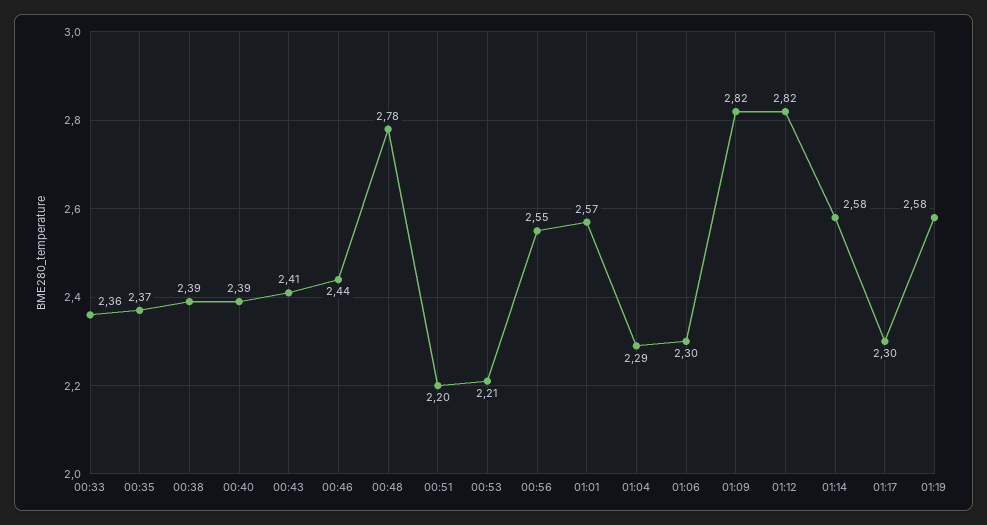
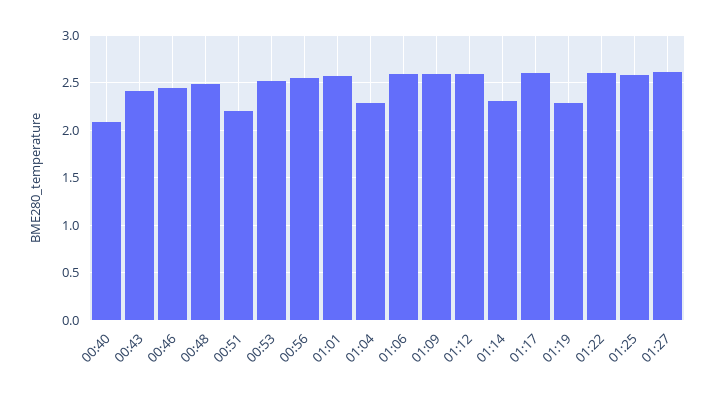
00:33: 2.36 -> none
00:35: 2.37 -> none
00:38: 2.39 -> none
00:40: 2.39 -> 2.1
00:48: 2.78 -> 2.5
00:53: 2.21 -> 2.5
01:06: 2.3 -> 2.6
01:09: 2.82 -> 2.6
01:12: 2.82 -> 2.6
01:14: 2.58 -> 2.3
01:17: 2.3 -> 2.6
01:19: 2.58 -> 2.3
01:22: none -> 2.6
01:25: none -> 2.6
01:27: none -> 2.6

